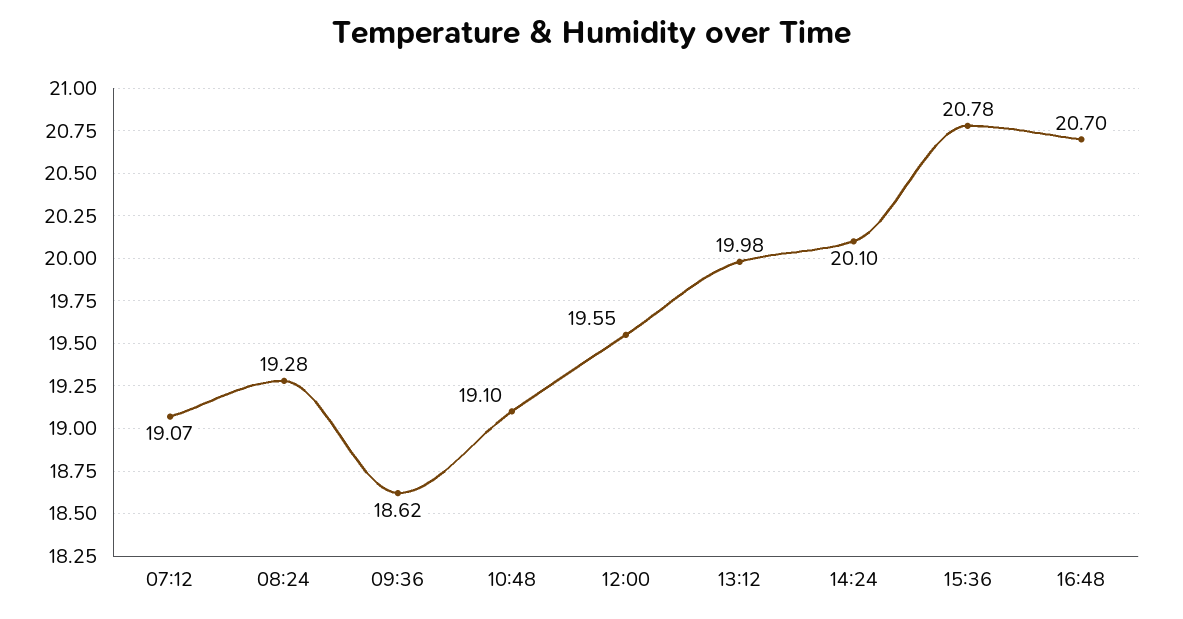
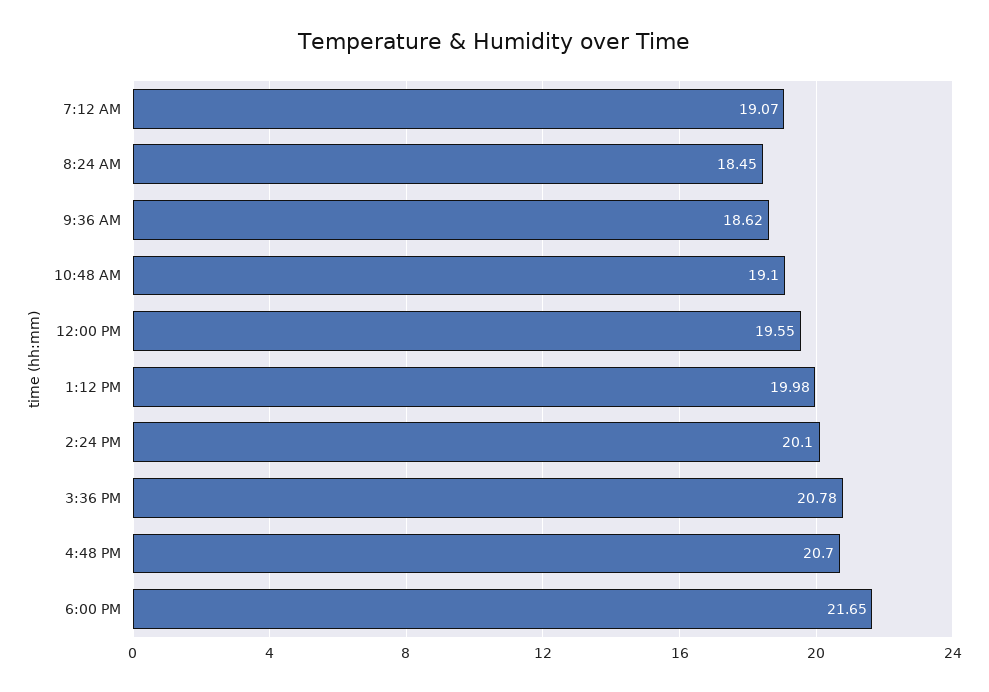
08:24: 19.28 -> 18.45
6:00 PM: none -> 21.65

